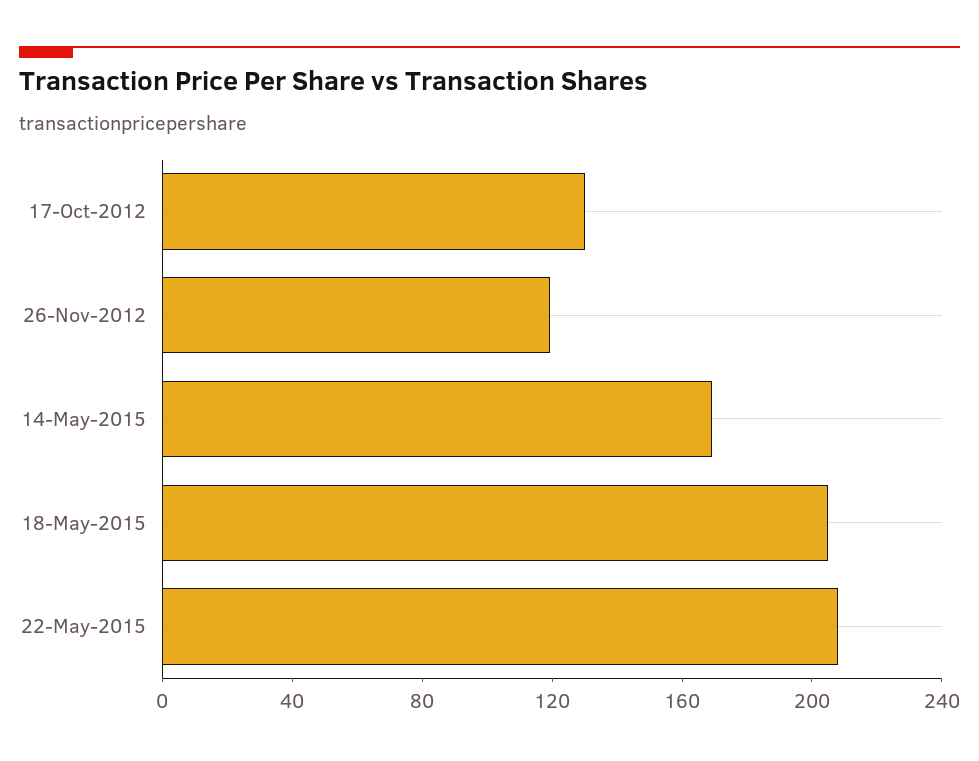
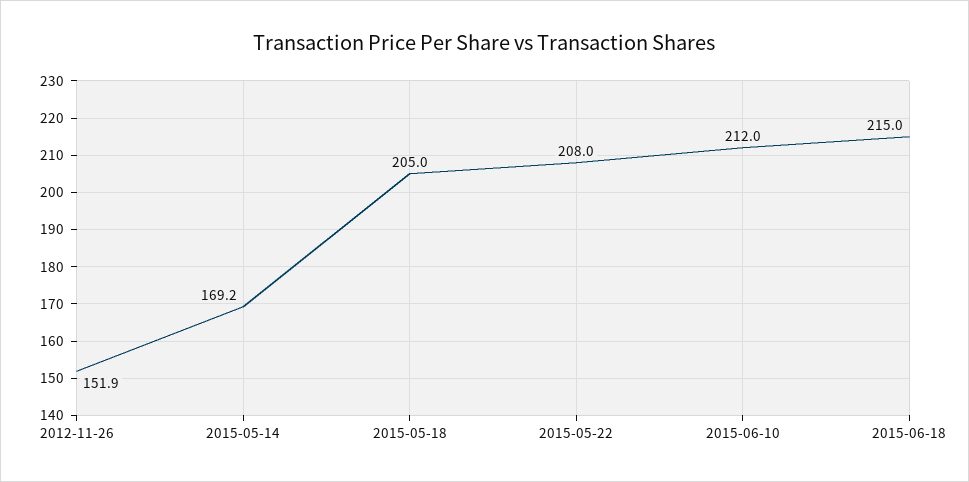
17-Oct-2012: 130 -> none
26-Nov-2012: 120 -> 151.9
2015-06-10: none -> 212
2015-06-18: none -> 215

